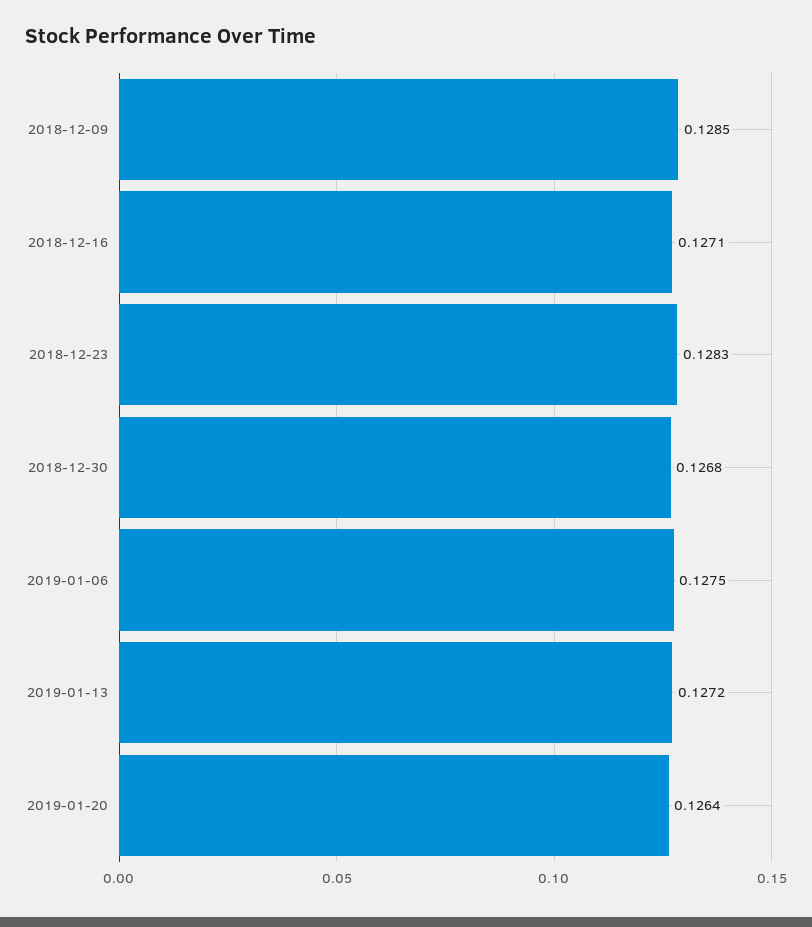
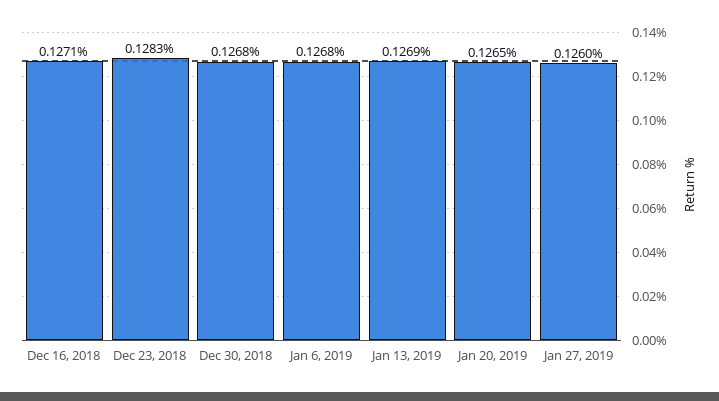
2018-12-09: 0.1285 -> none
2019-01-06: 0.1275 -> 0.1268
2019-01-13: 0.1272 -> 0.1269
2019-01-20: 0.1264 -> 0.1265
Jan 27, 2019: none -> 0.126

